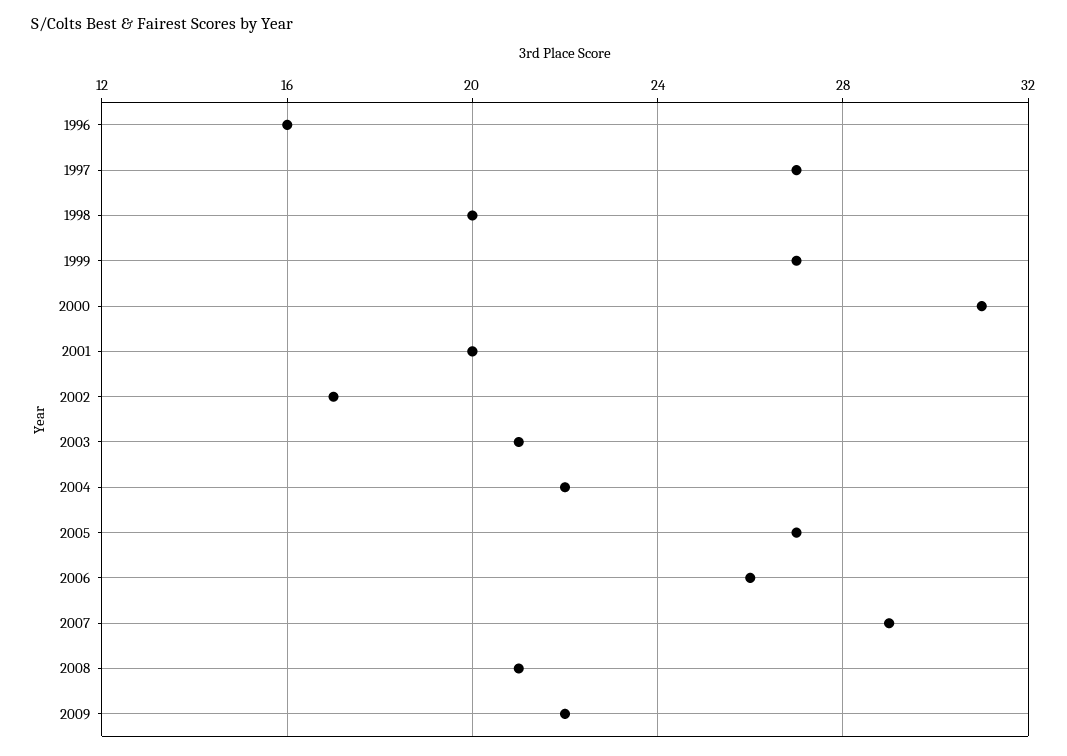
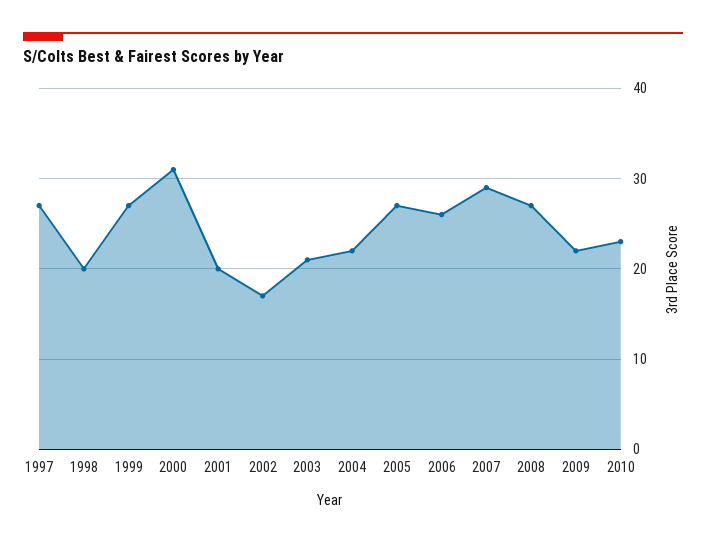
1996: 16 -> none
2008: 21 -> 27
2010: none -> 23

